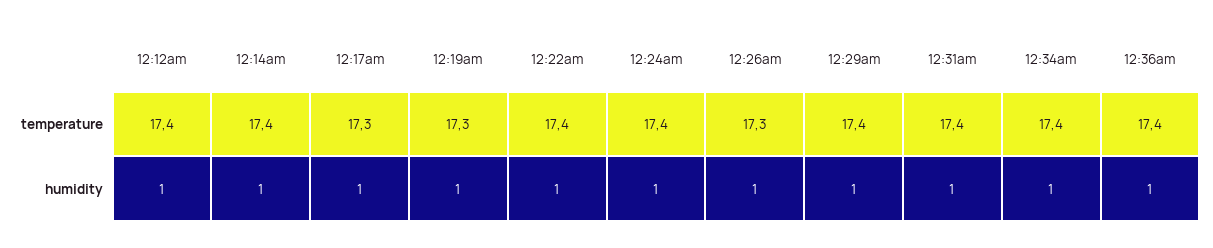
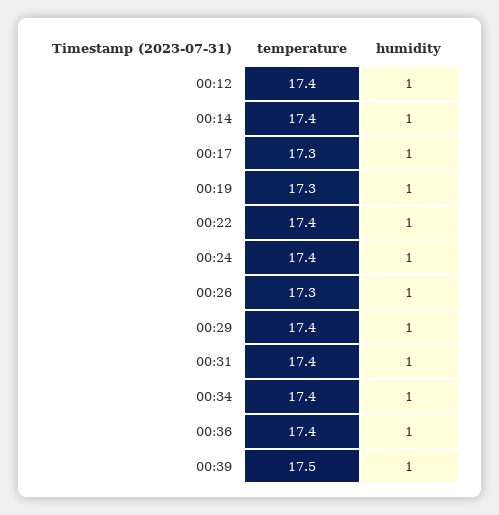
00:39, temperature: none -> 17.5
00:39, humidity: none -> 1

